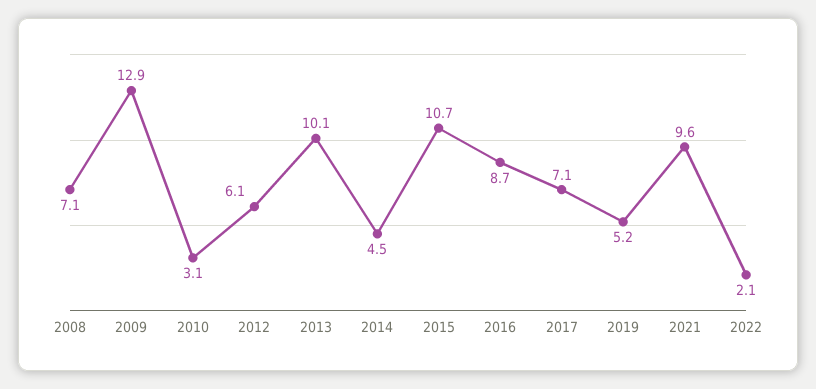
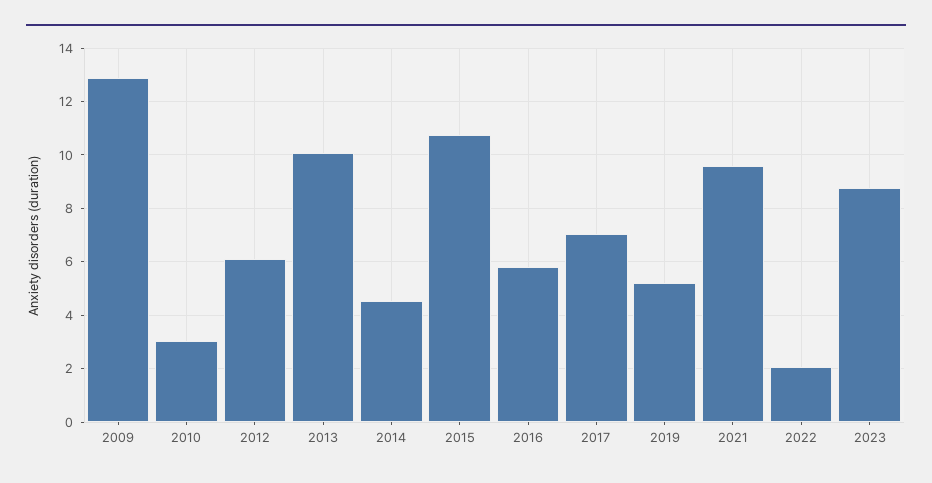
2008: 7.1 -> none
2016: 8.7 -> 5.75
2023: none -> 8.75

